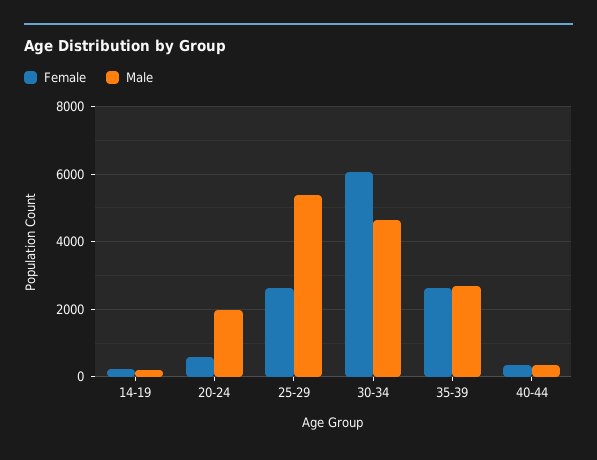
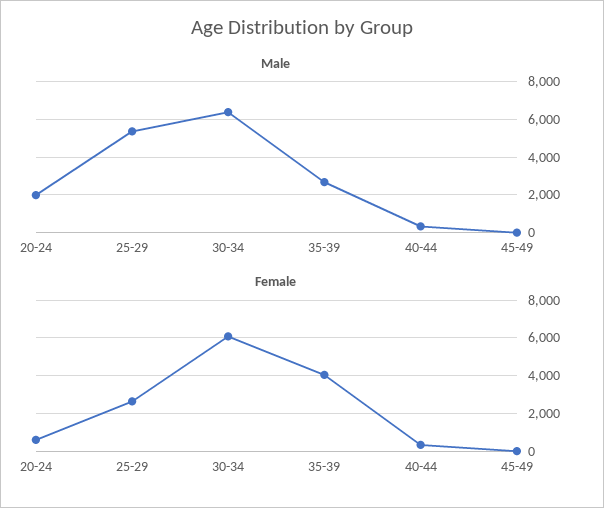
Female, 14-19: 200 -> none
Male, 14-19: 200 -> none
Male, 30-34: 4600 -> 6500
Female, 35-39: 2600 -> 4000
Male, 45-49: none -> 0
Female, 45-49: none -> 0

